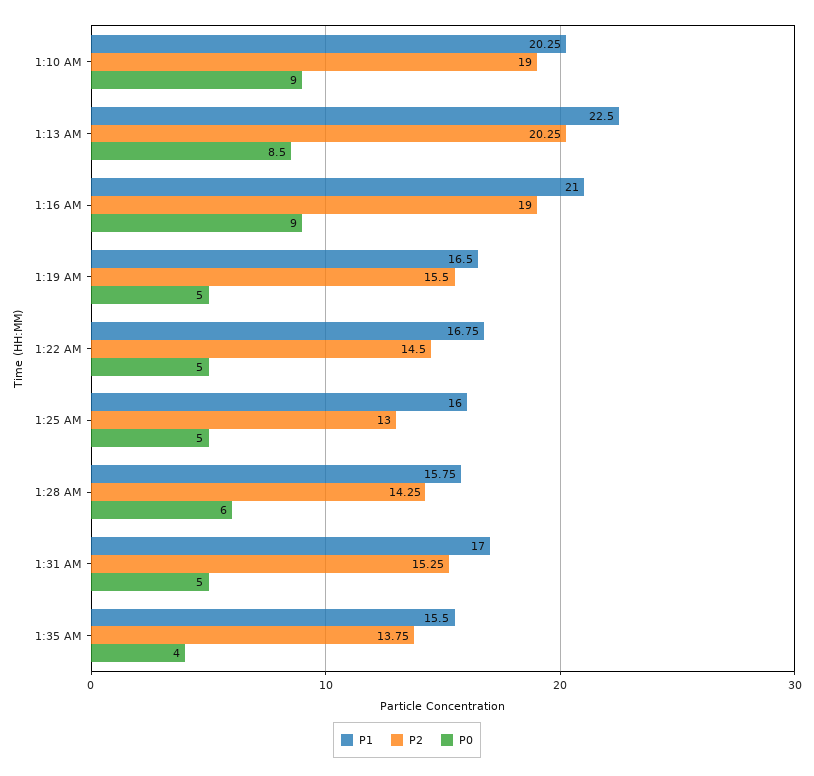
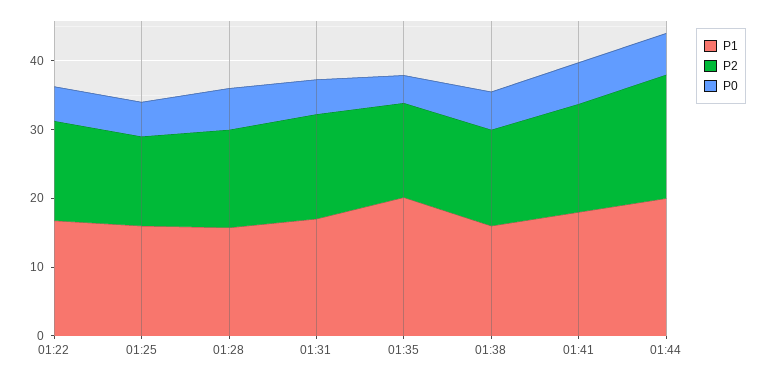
P1, 1:10 AM: 20.25 -> none
P2, 1:10 AM: 19 -> none
P0, 1:10 AM: 9 -> none
P1, 1:13 AM: 22.5 -> none
P2, 1:13 AM: 20.25 -> none
P0, 1:13 AM: 8.5 -> none
P1, 1:16 AM: 21 -> none
P2, 1:16 AM: 19 -> none
P0, 1:16 AM: 9 -> none
P1, 1:19 AM: 16.5 -> none
P2, 1:19 AM: 15.5 -> none
P0, 1:19 AM: 5 -> none
P1, 1:35 AM: 15.5 -> 20
P1, 01:38: none -> 16
P2, 01:38: none -> 14
P0, 01:38: none -> 6
P1, 01:41: none -> 18
P2, 01:41: none -> 16
P0, 01:41: none -> 6
P1, 01:44: none -> 20
P2, 01:44: none -> 18
P0, 01:44: none -> 6

